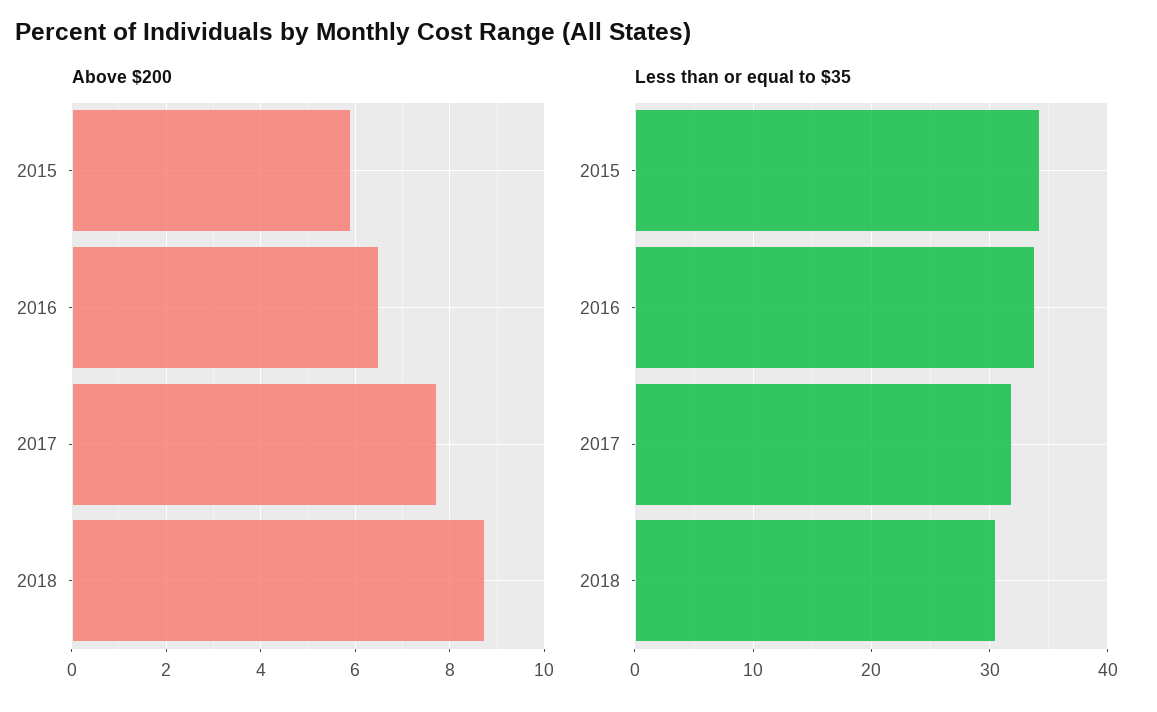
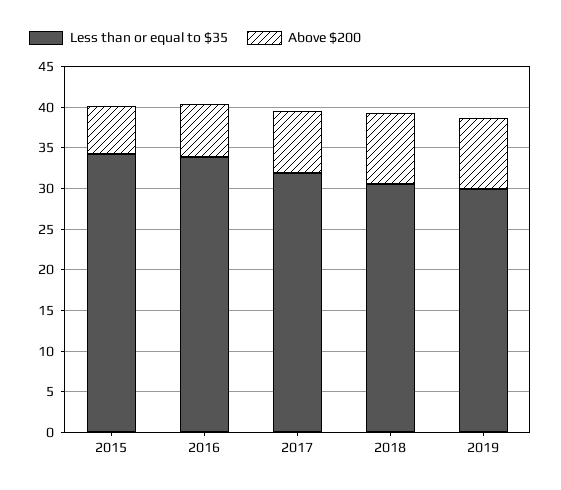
Less than or equal to $35, 2019: none -> 30
Above $200, 2019: none -> 9

